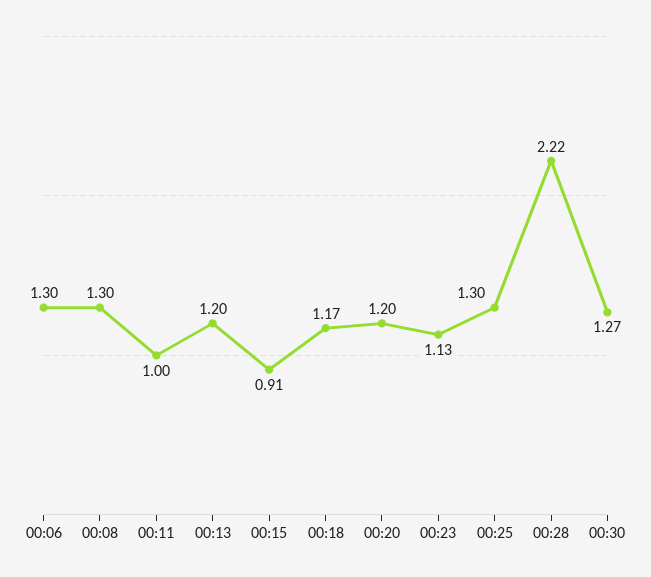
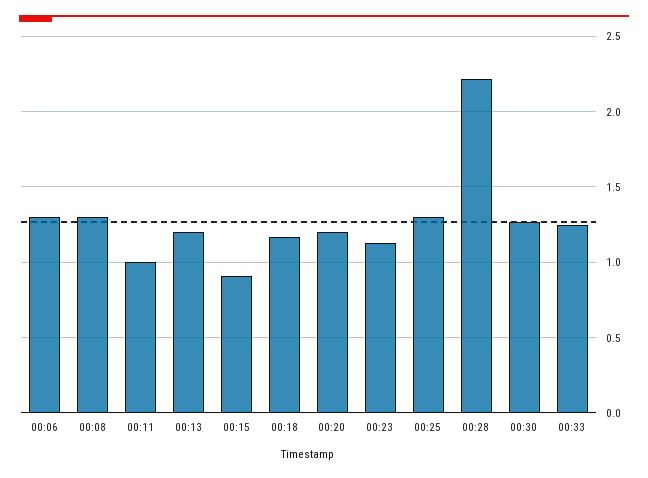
00:33: none -> 1.25

